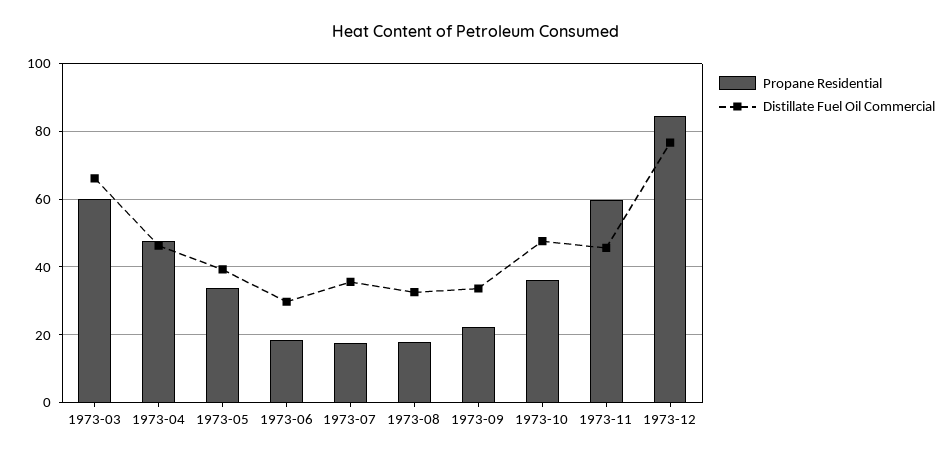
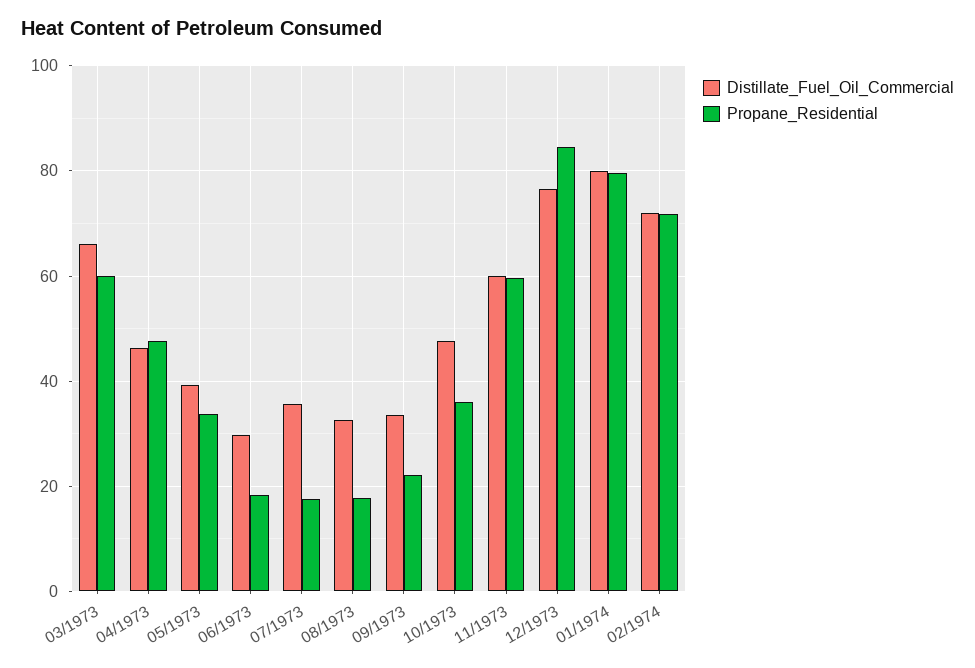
Distillate Fuel Oil Commercial, 1973-11: 46 -> 60
Distillate Fuel Oil Commercial, 01/1974: none -> 80
Propane Residential, 01/1974: none -> 80
Distillate Fuel Oil Commercial, 02/1974: none -> 72
Propane Residential, 02/1974: none -> 72

